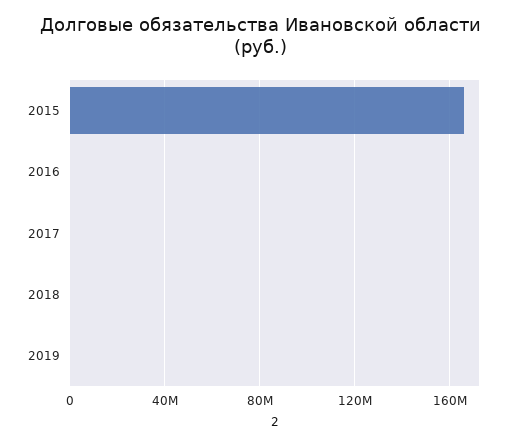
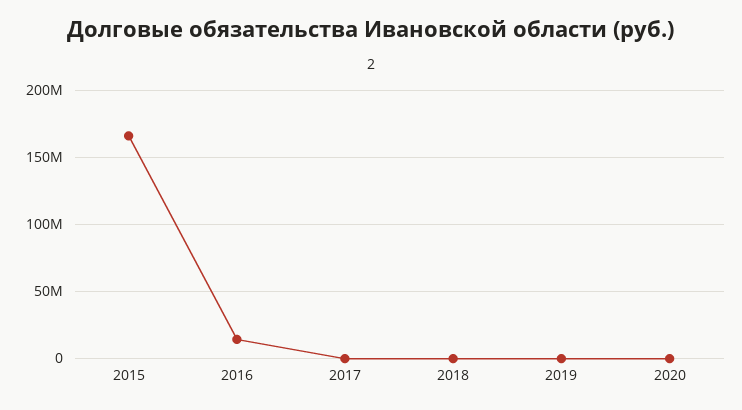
2016: 0 -> 15000000
2020: none -> 0

